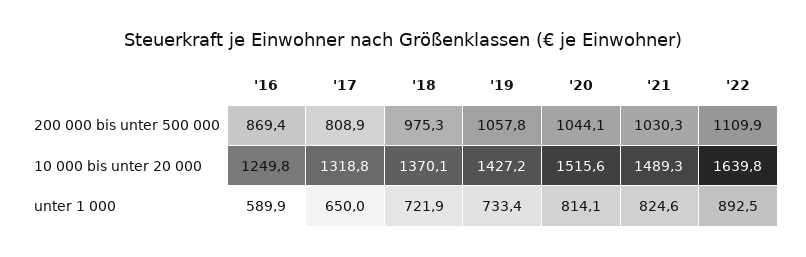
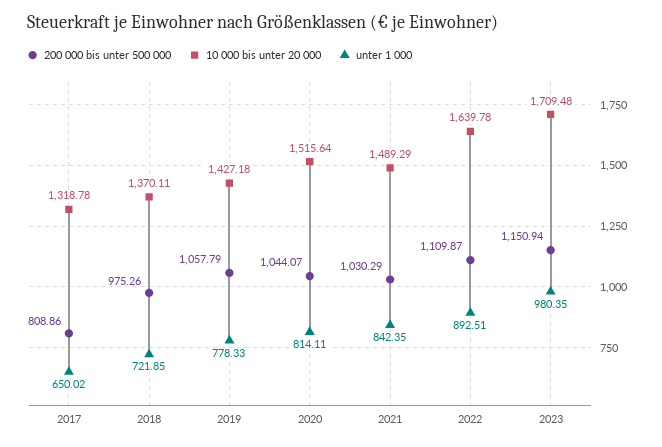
200 000 bis unter 500 000, '16: 869.4 -> none
10 000 bis unter 20 000, '16: 1249.8 -> none
unter 1 000, '16: 589.9 -> none
unter 1 000, '19: 733.4 -> 778.33
unter 1 000, '21: 824.6 -> 842.35
200 000 bis unter 500 000, 2023: none -> 1150.94
10 000 bis unter 20 000, 2023: none -> 1709.48
unter 1 000, 2023: none -> 980.35

